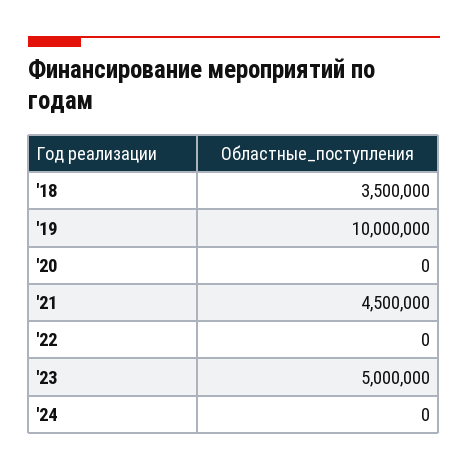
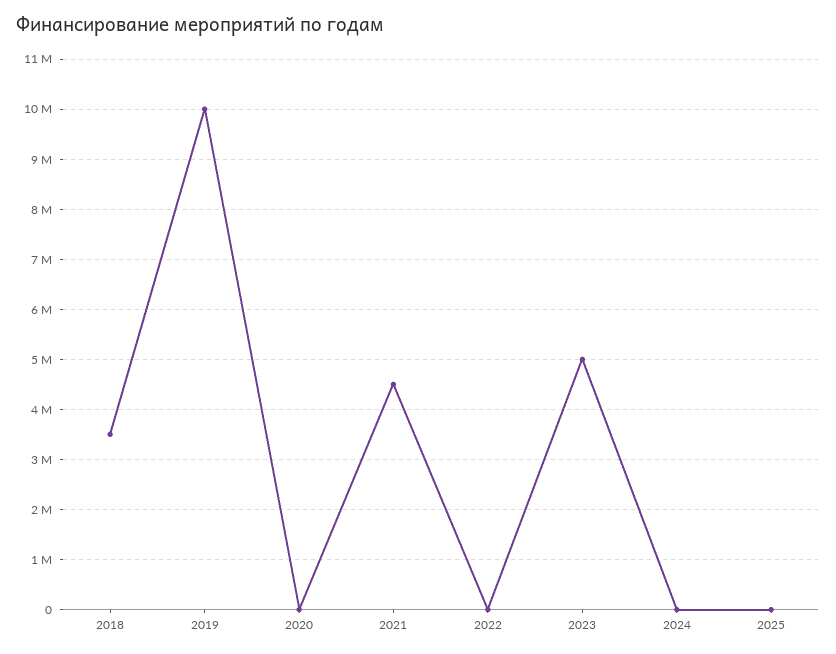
2025: none -> 0

